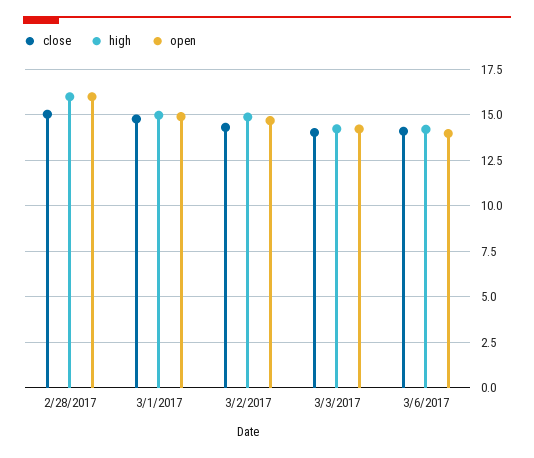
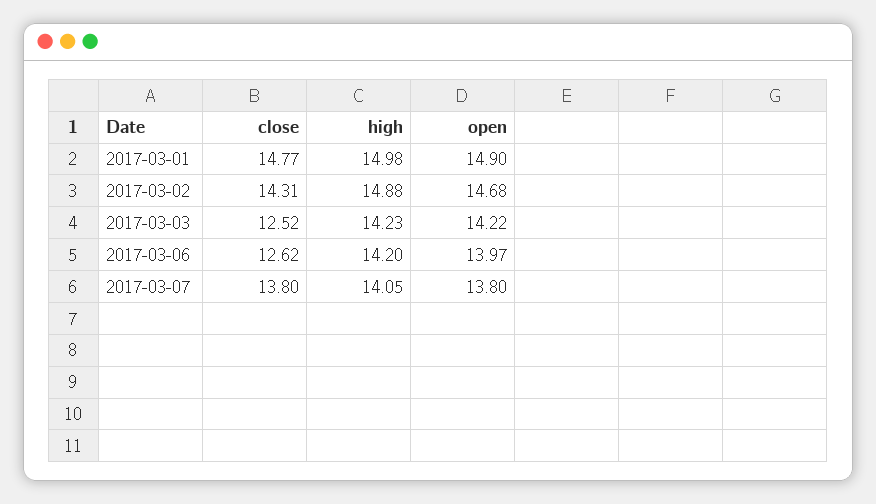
close, 2/28/2017: 15 -> none
high, 2/28/2017: 16 -> none
open, 2/28/2017: 16 -> none
close, 3/3/2017: 14 -> 12.52
close, 3/6/2017: 14 -> 12.62
close, 2017-03-07: none -> 13.8
high, 2017-03-07: none -> 14.05
open, 2017-03-07: none -> 13.8

